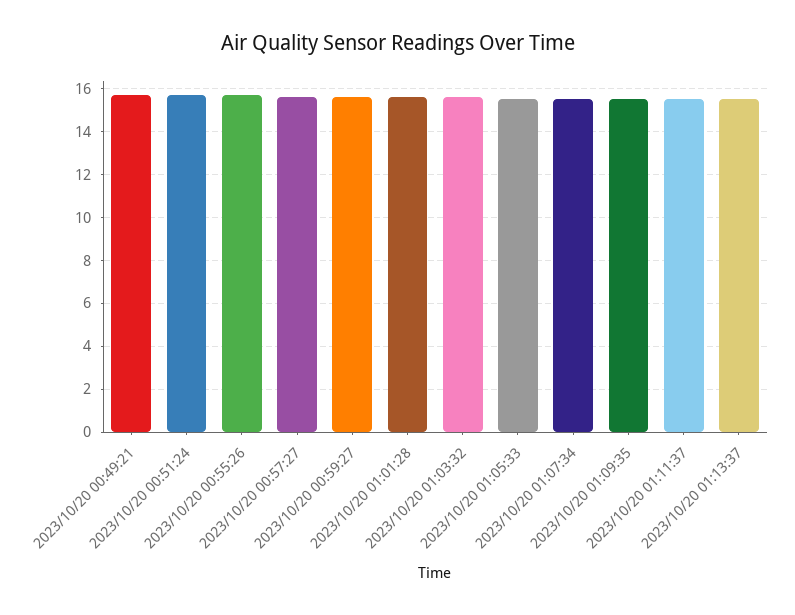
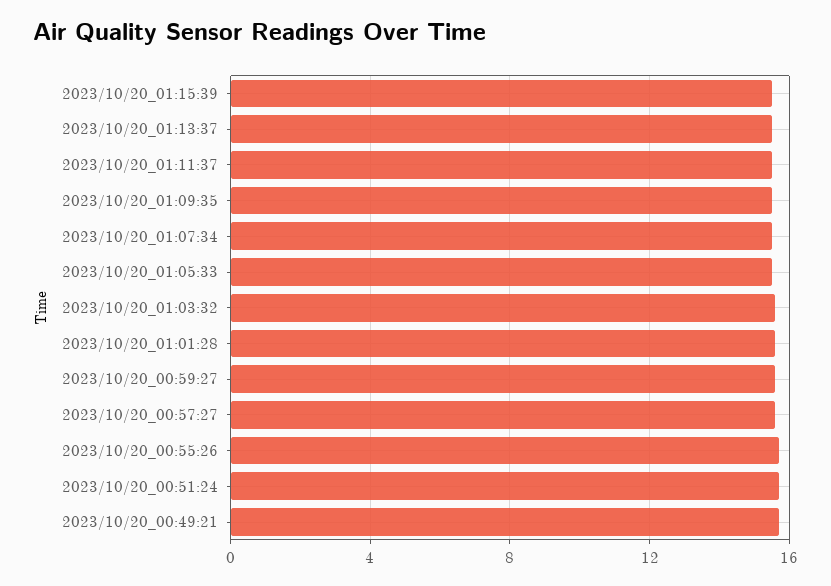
2023/10/20_01:15:39: none -> 15.5

